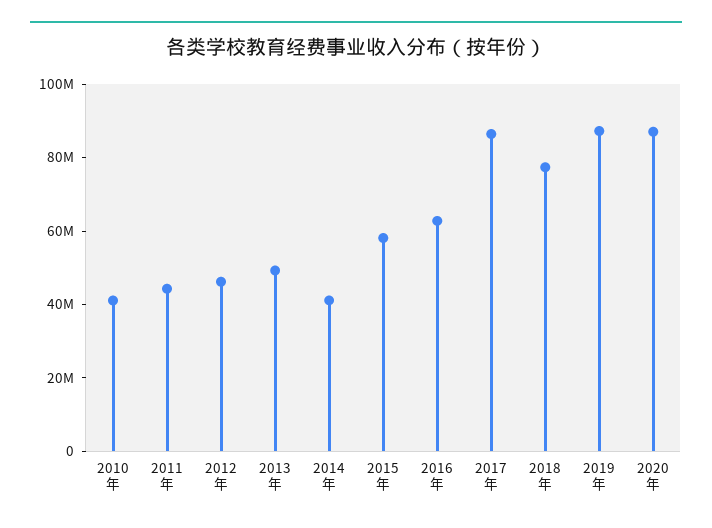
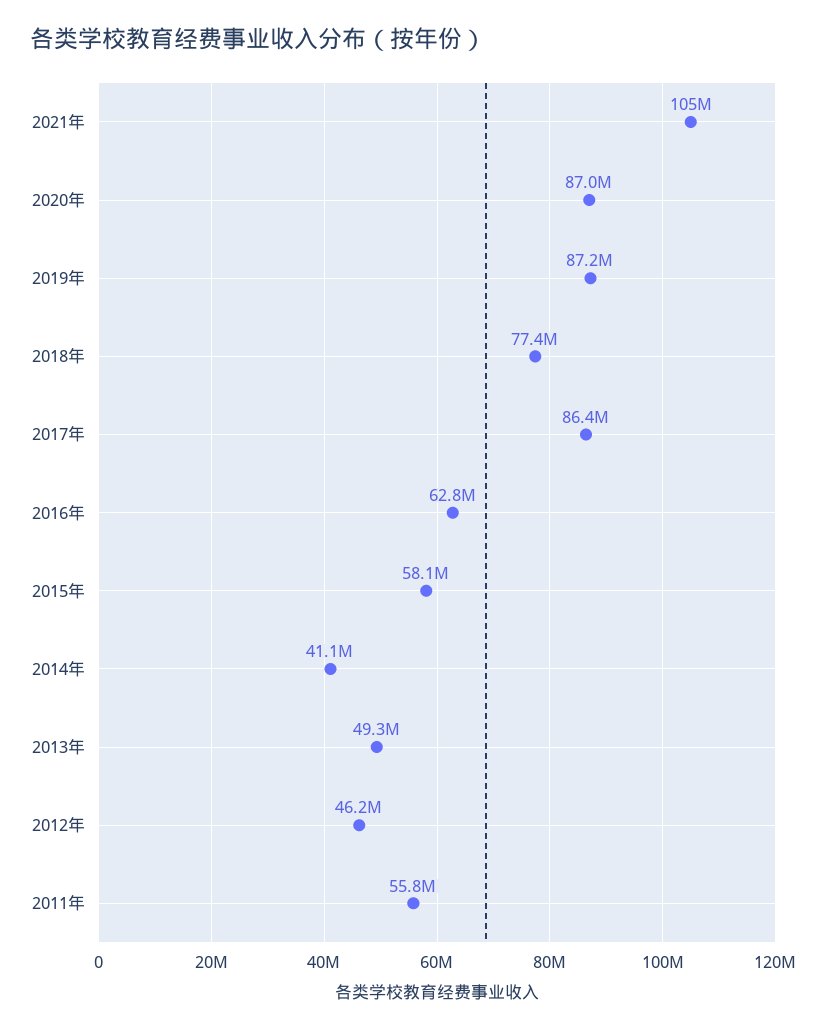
2010年: 40000000 -> none
2011年: 45000000 -> 55800000
2021年: none -> 105000000

